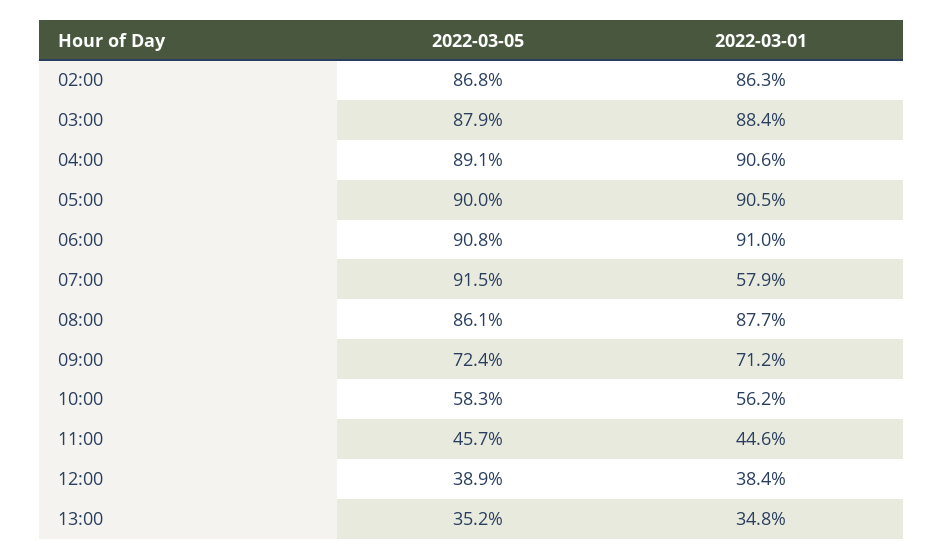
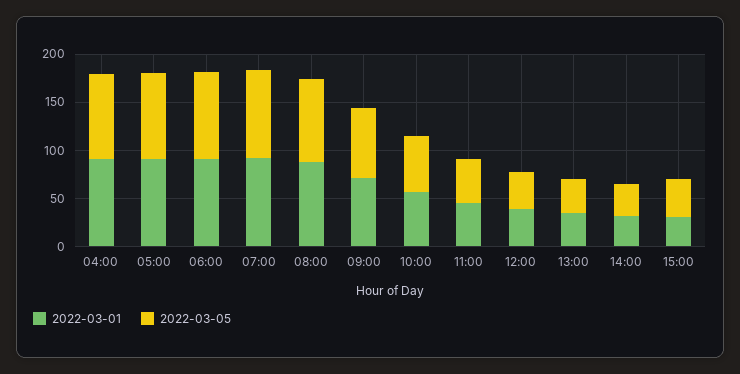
2022-03-05, 02:00: 86.8 -> none
2022-03-01, 02:00: 86.3 -> none
2022-03-05, 03:00: 87.9 -> none
2022-03-01, 03:00: 88.4 -> none
2022-03-01, 07:00: 57.9 -> 90
2022-03-01, 14:00: none -> 30
2022-03-05, 14:00: none -> 30
2022-03-01, 15:00: none -> 30
2022-03-05, 15:00: none -> 40

